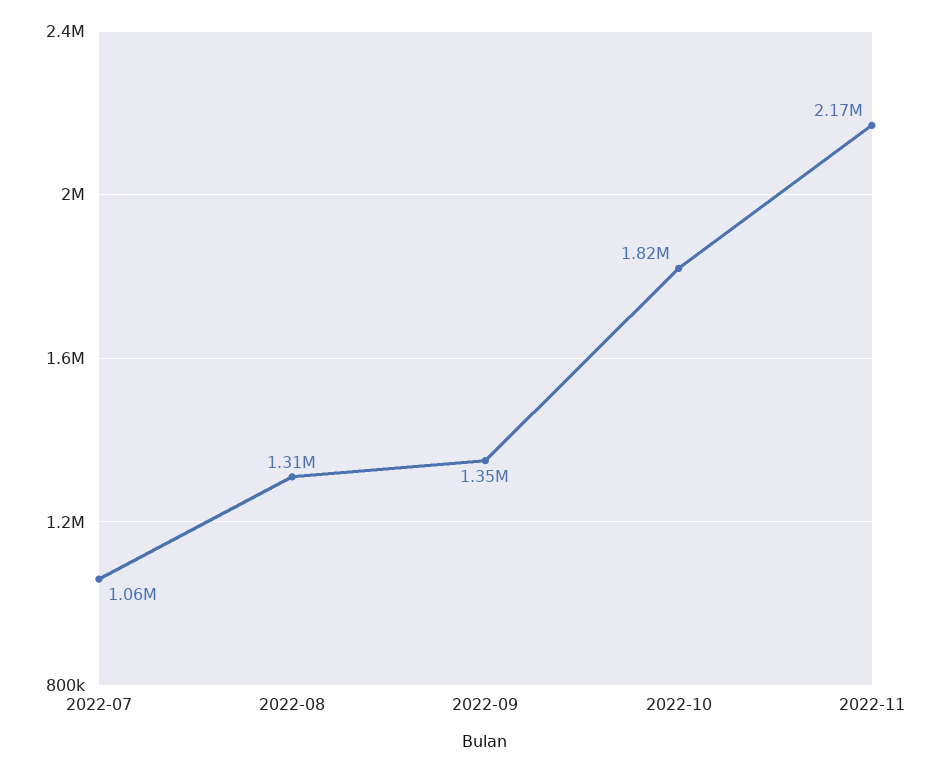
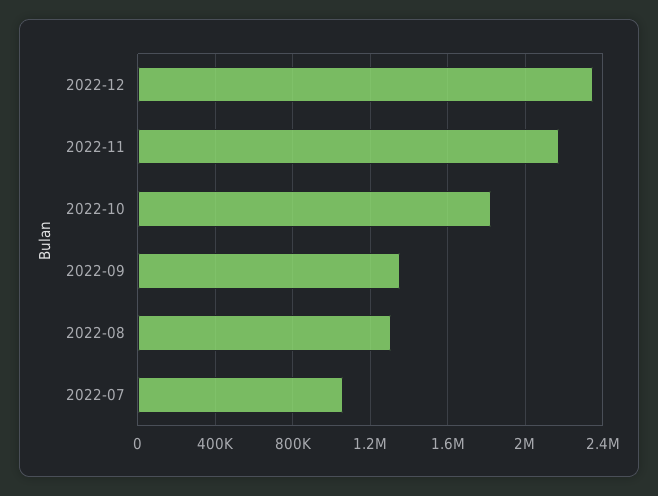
2022-12: none -> 2350000

